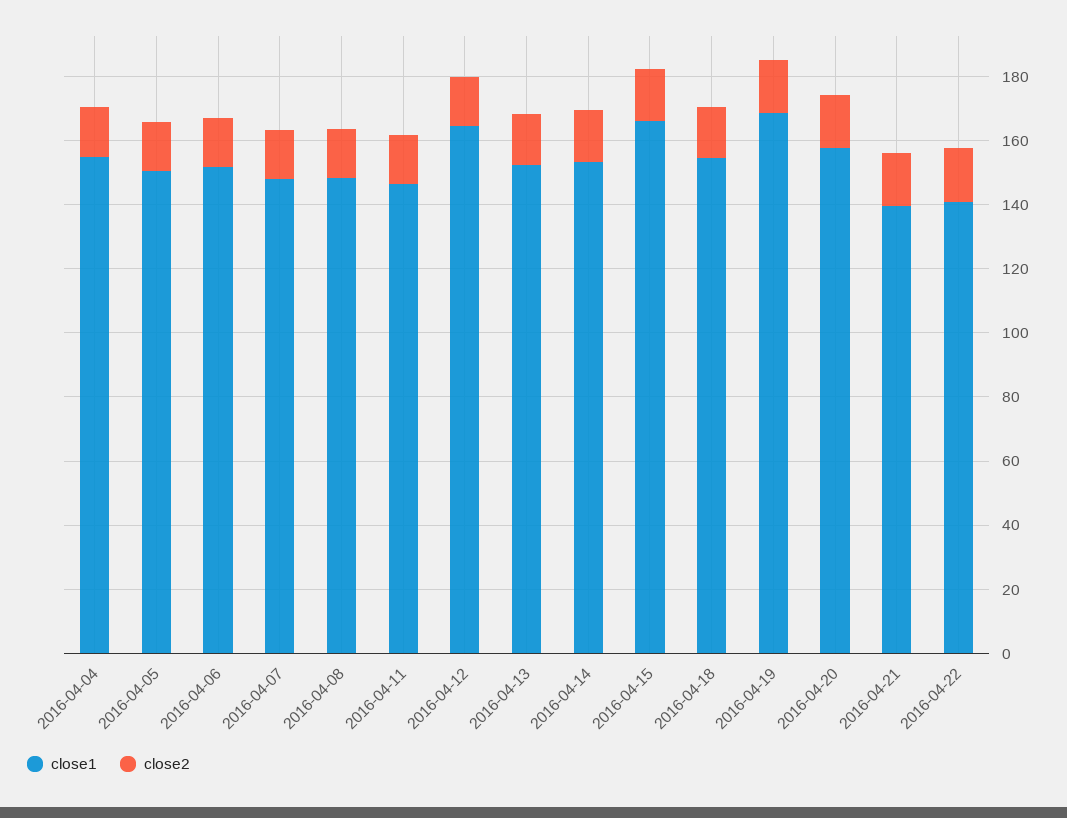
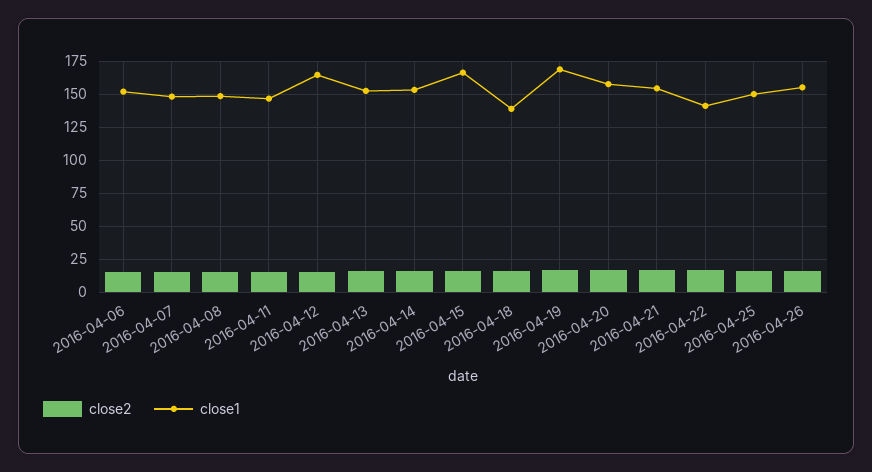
close1, 2016-04-04: 155 -> none
close2, 2016-04-04: 15 -> none
close1, 2016-04-05: 150 -> none
close2, 2016-04-05: 15 -> none
close1, 2016-04-18: 155 -> 140
close1, 2016-04-21: 140 -> 155
close2, 2016-04-25: none -> 15
close1, 2016-04-25: none -> 150
close2, 2016-04-26: none -> 15
close1, 2016-04-26: none -> 155

